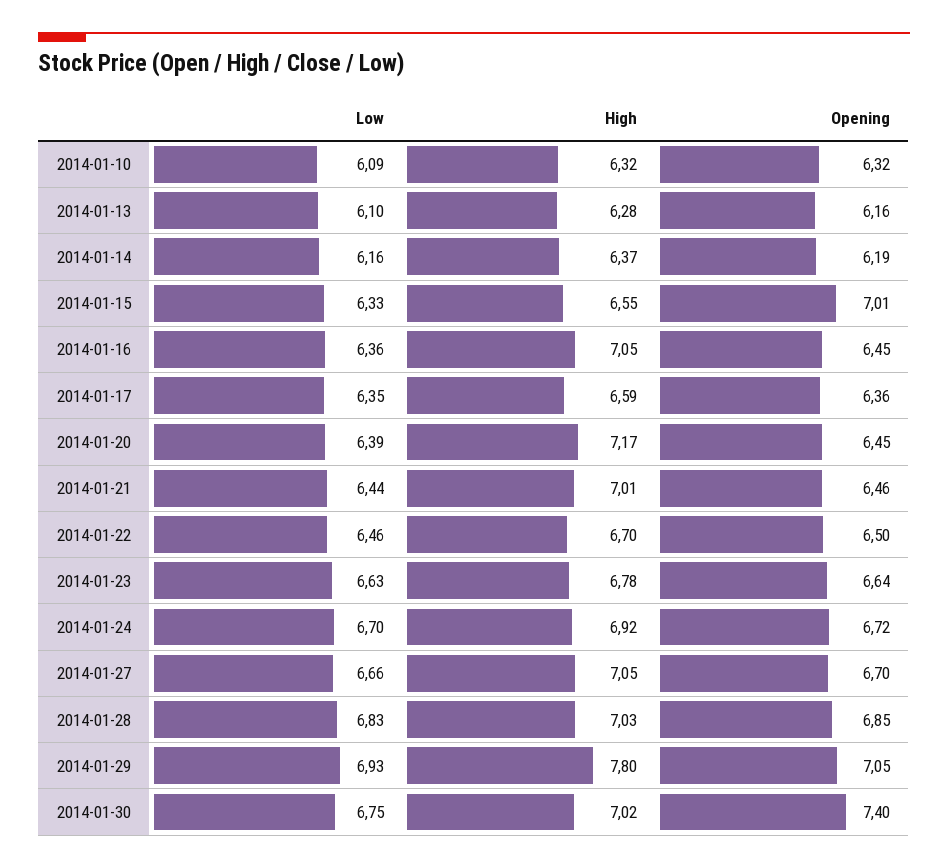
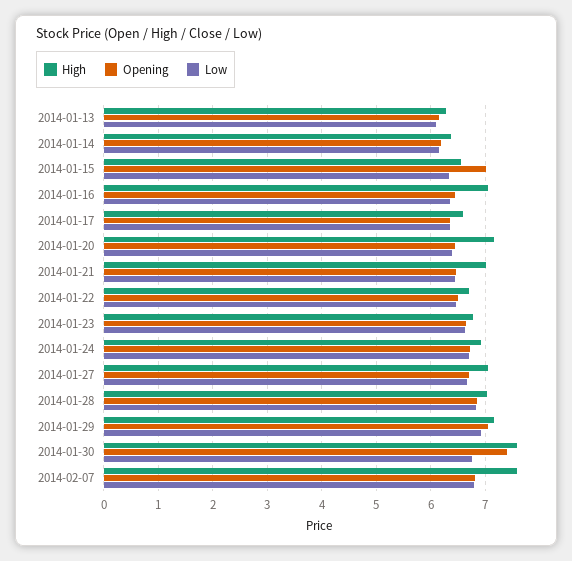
Low, 2014-01-10: 6.09 -> none
High, 2014-01-10: 6.32 -> none
Opening, 2014-01-10: 6.32 -> none
High, 2014-01-29: 7.8 -> 7.2
High, 2014-01-30: 7.02 -> 7.6
High, 2014-02-07: none -> 7.6
Opening, 2014-02-07: none -> 6.8
Low, 2014-02-07: none -> 6.8

